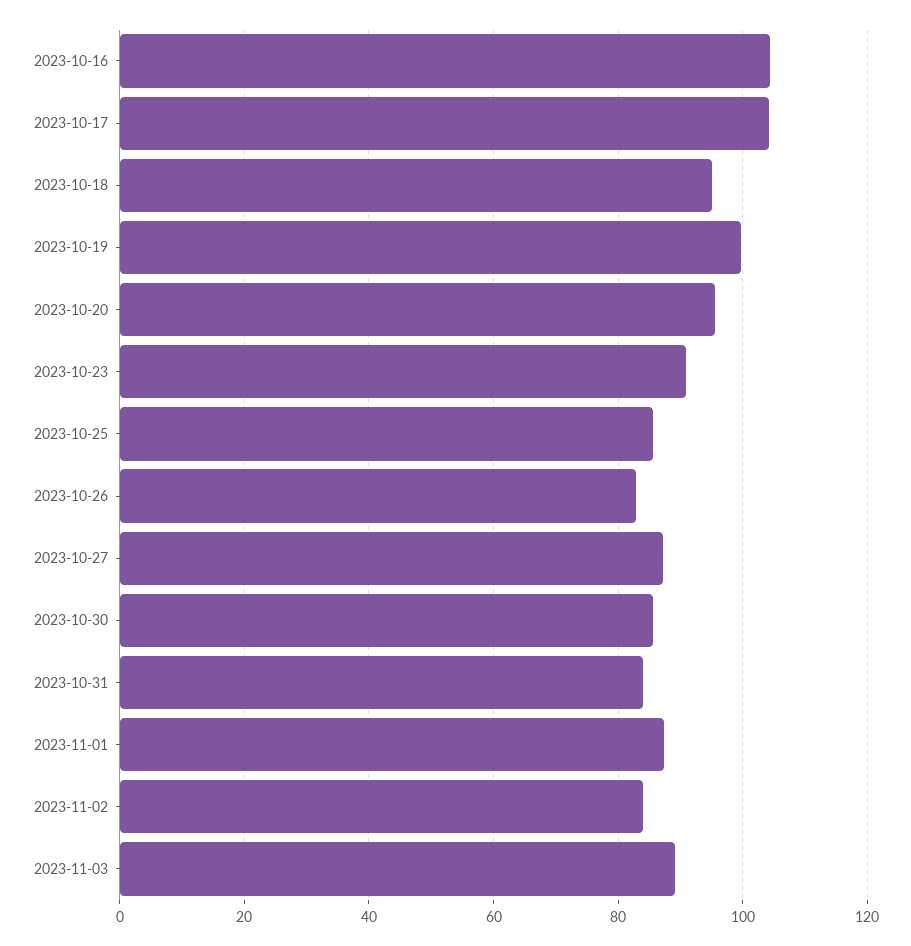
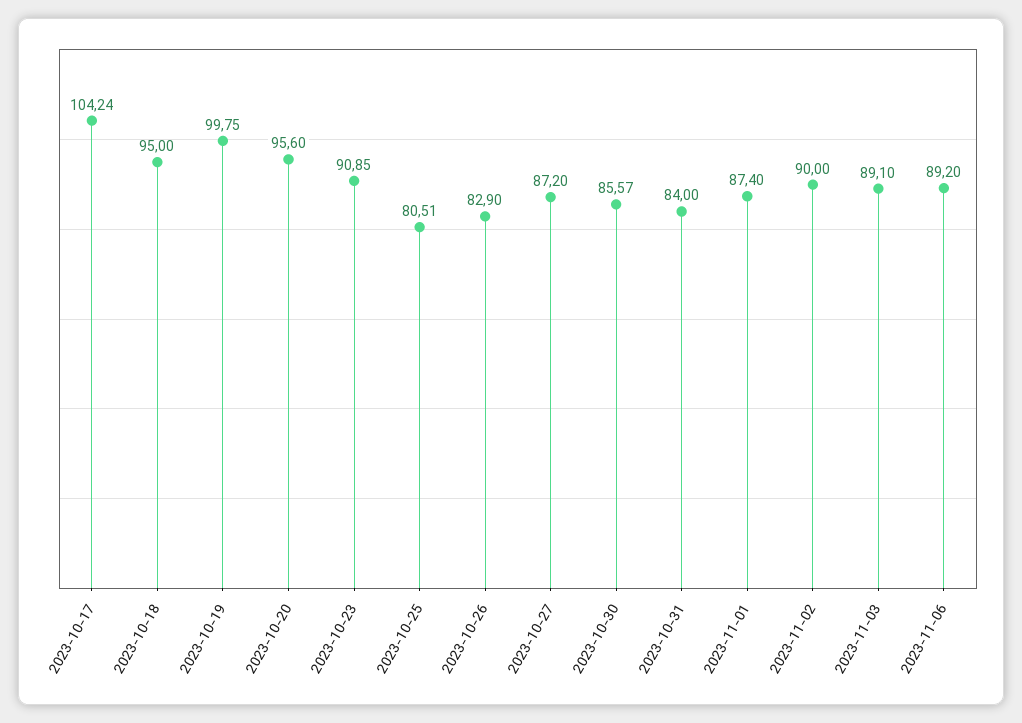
2023-10-16: 104 -> none
2023-10-25: 86 -> 80.51
2023-11-02: 84 -> 90
2023-11-06: none -> 89.2

